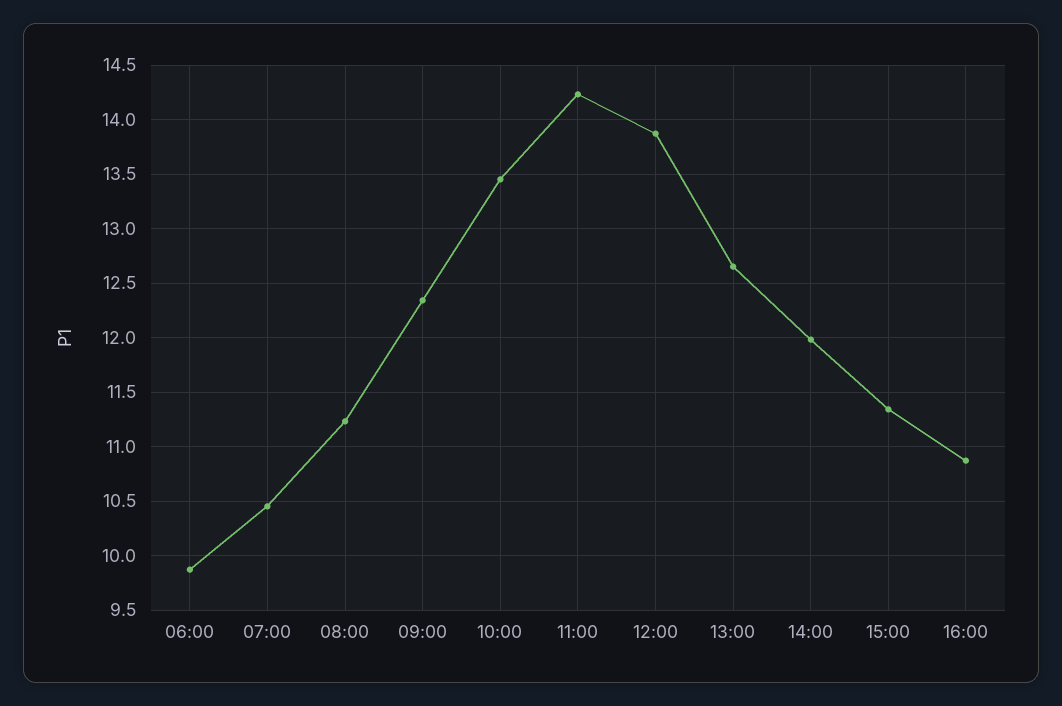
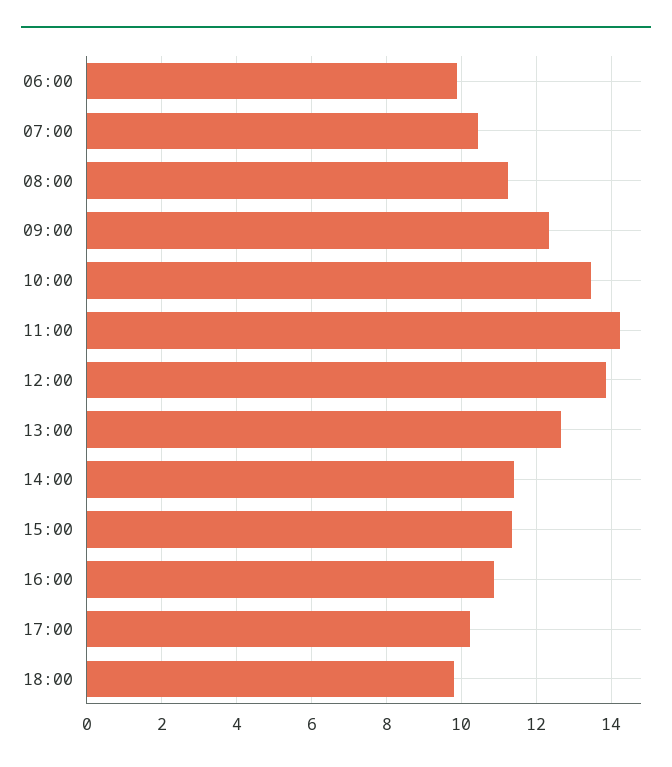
14:00: 12 -> 11.4
17:00: none -> 10.2
18:00: none -> 9.8

